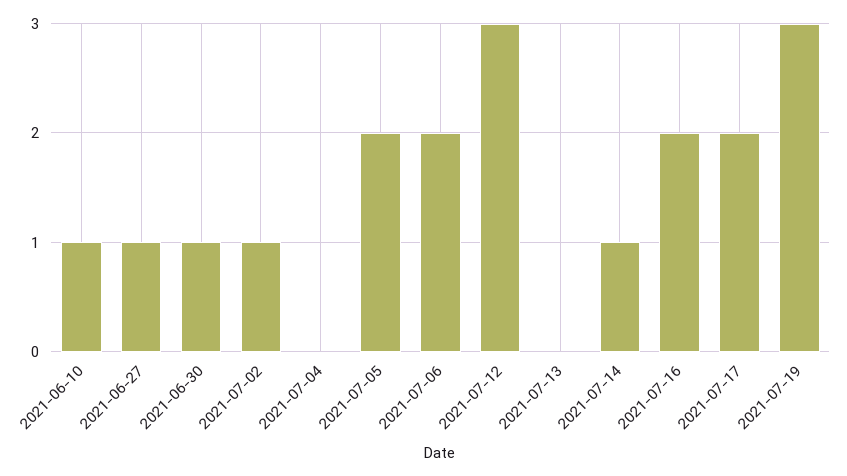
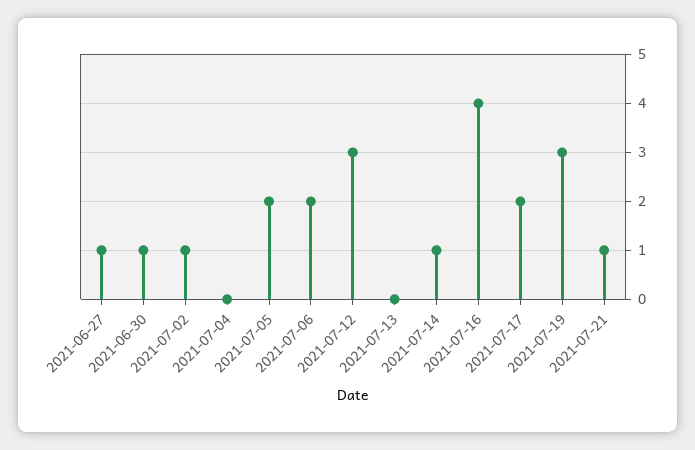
2021-06-10: 1 -> none
2021-07-16: 2 -> 4
2021-07-21: none -> 1

